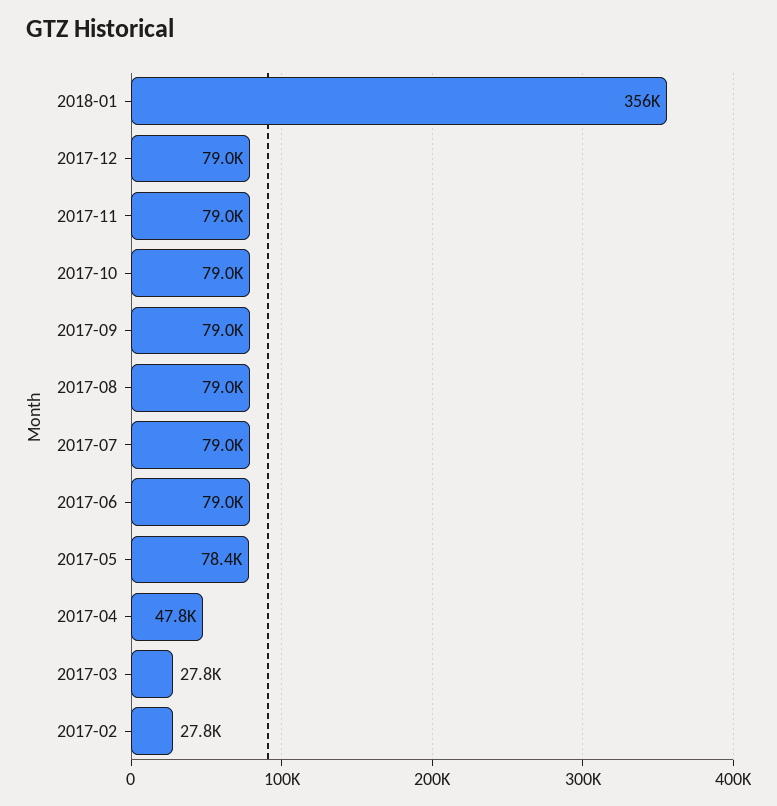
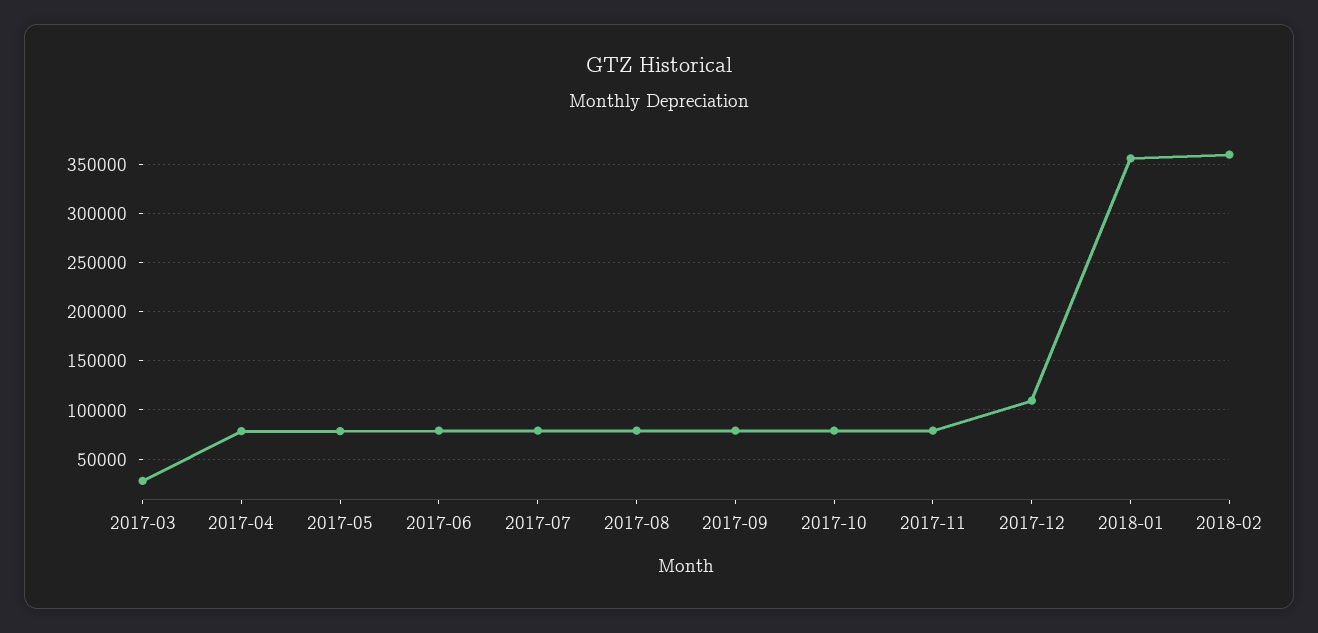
2017-12: 79000 -> 110000
2017-04: 47800 -> 80000
2017-02: 27800 -> none
2018-02: none -> 360000

